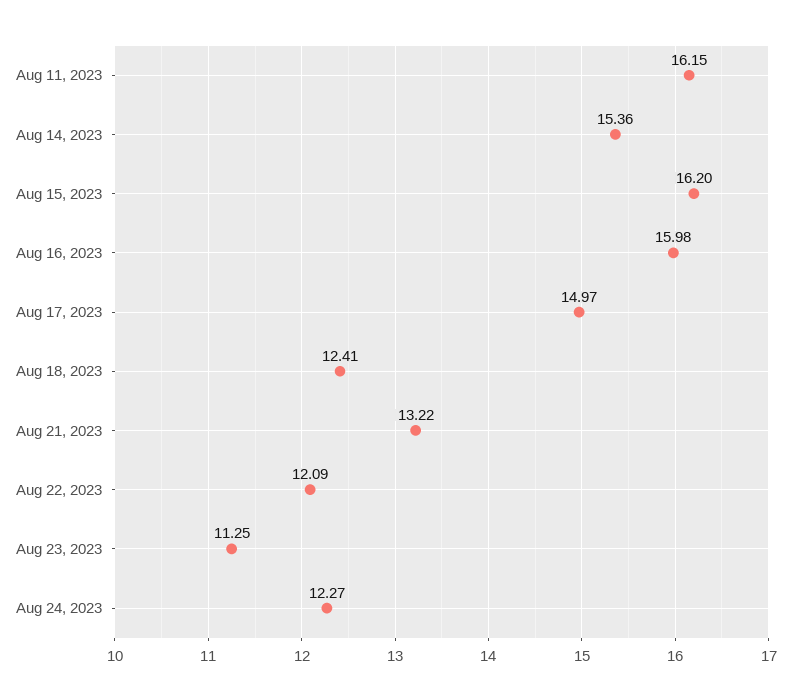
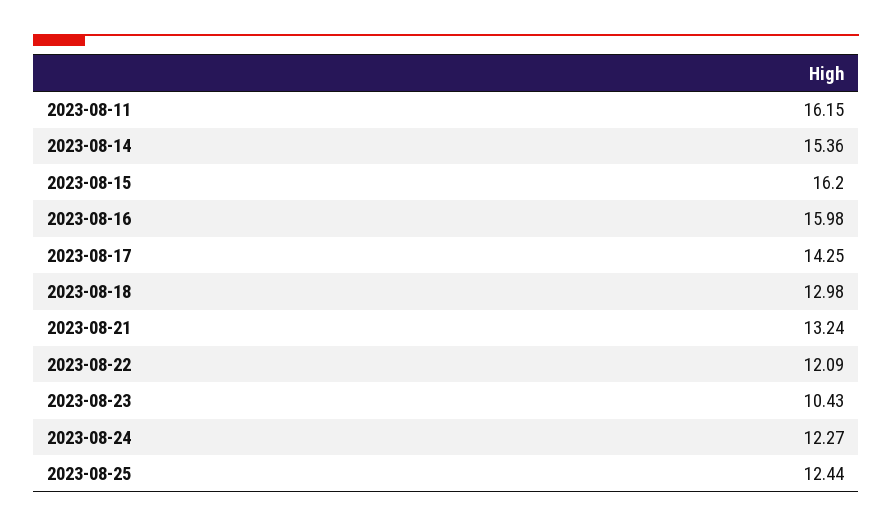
Aug 17, 2023: 14.97 -> 14.25
Aug 18, 2023: 12.41 -> 12.98
Aug 21, 2023: 13.22 -> 13.24
Aug 23, 2023: 11.25 -> 10.43
2023-08-25: none -> 12.44

